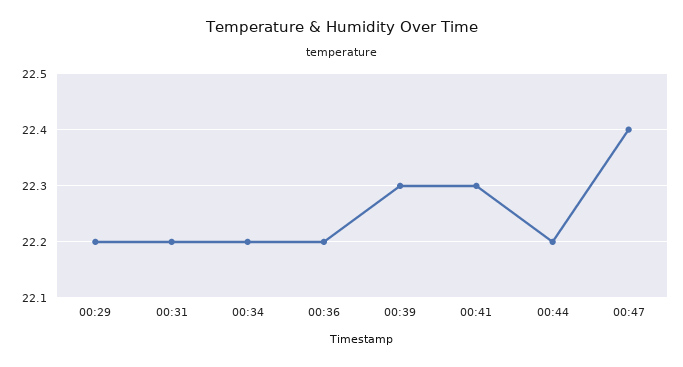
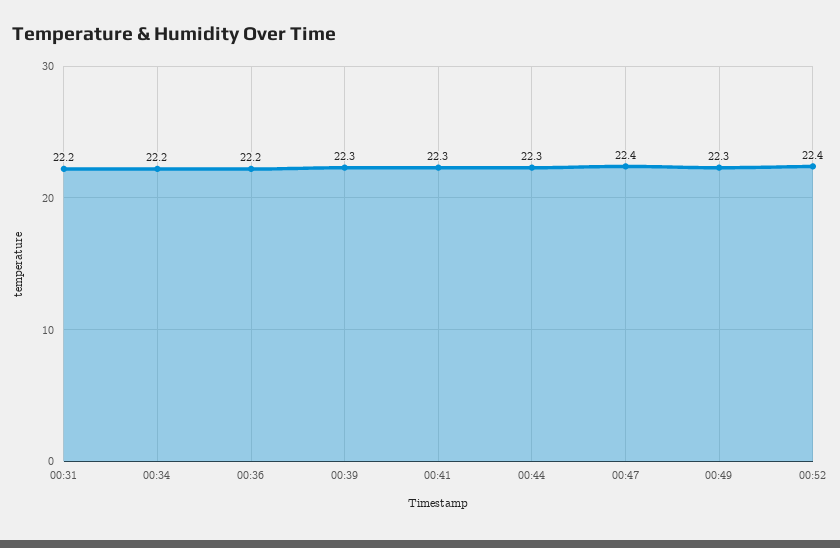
00:29: 22.2 -> none
00:44: 22.2 -> 22.3
00:49: none -> 22.3
00:52: none -> 22.4

